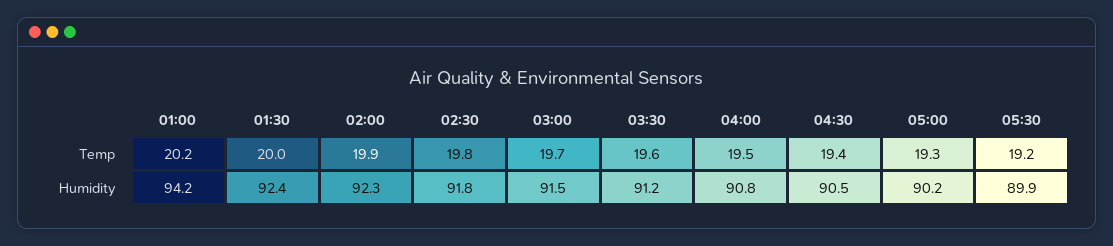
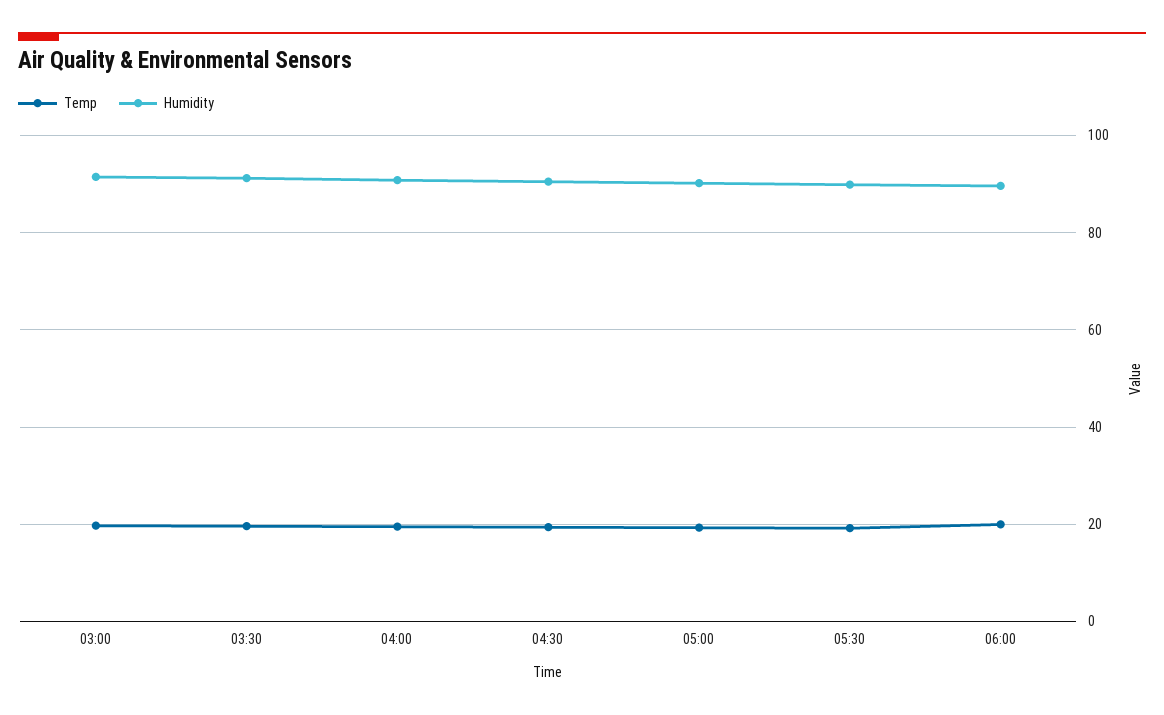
Temp, 01:00: 20.2 -> none
Temp, 01:30: 20 -> none
Temp, 02:00: 19.9 -> none
Temp, 02:30: 19.8 -> none
Humidity, 01:00: 94.2 -> none
Humidity, 01:30: 92.4 -> none
Humidity, 02:00: 92.3 -> none
Humidity, 02:30: 91.8 -> none
Temp, 06:00: none -> 20
Humidity, 06:00: none -> 90

